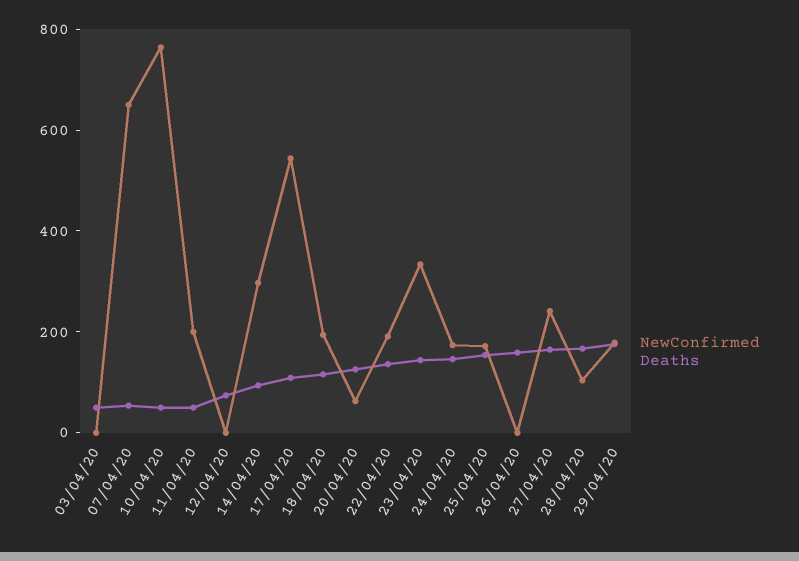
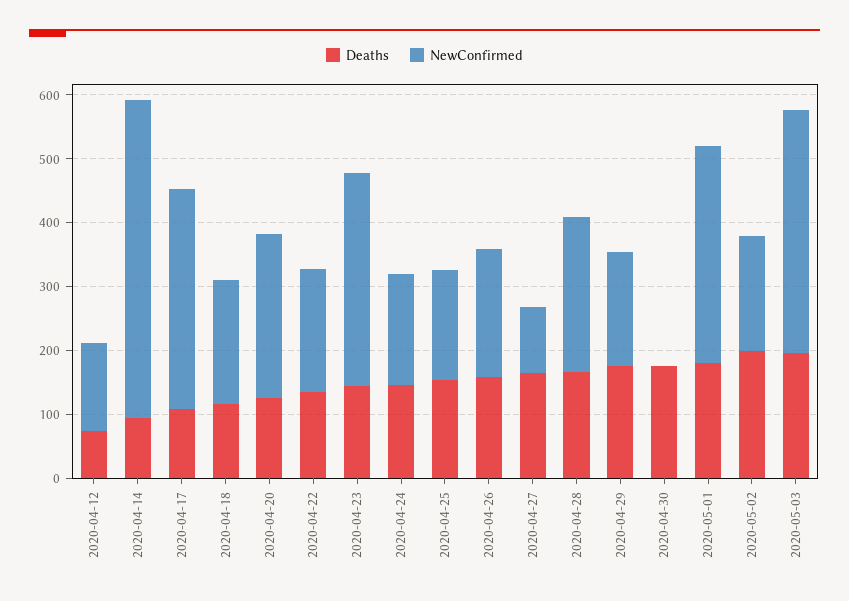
NewConfirmed, 03/04/20: 0 -> none
Deaths, 03/04/20: 50 -> none
NewConfirmed, 07/04/20: 650 -> none
Deaths, 07/04/20: 50 -> none
NewConfirmed, 10/04/20: 750 -> none
Deaths, 10/04/20: 50 -> none
NewConfirmed, 11/04/20: 200 -> none
Deaths, 11/04/20: 50 -> none
NewConfirmed, 12/04/20: 0 -> 140
NewConfirmed, 14/04/20: 300 -> 500
NewConfirmed, 17/04/20: 550 -> 340
NewConfirmed, 20/04/20: 50 -> 260
NewConfirmed, 26/04/20: 0 -> 200
NewConfirmed, 27/04/20: 250 -> 100
NewConfirmed, 28/04/20: 100 -> 240
Deaths, 2020-04-30: none -> 180
NewConfirmed, 2020-04-30: none -> 0
Deaths, 2020-05-01: none -> 180
NewConfirmed, 2020-05-01: none -> 340
Deaths, 2020-05-02: none -> 200
NewConfirmed, 2020-05-02: none -> 180
Deaths, 2020-05-03: none -> 200
NewConfirmed, 2020-05-03: none -> 380

